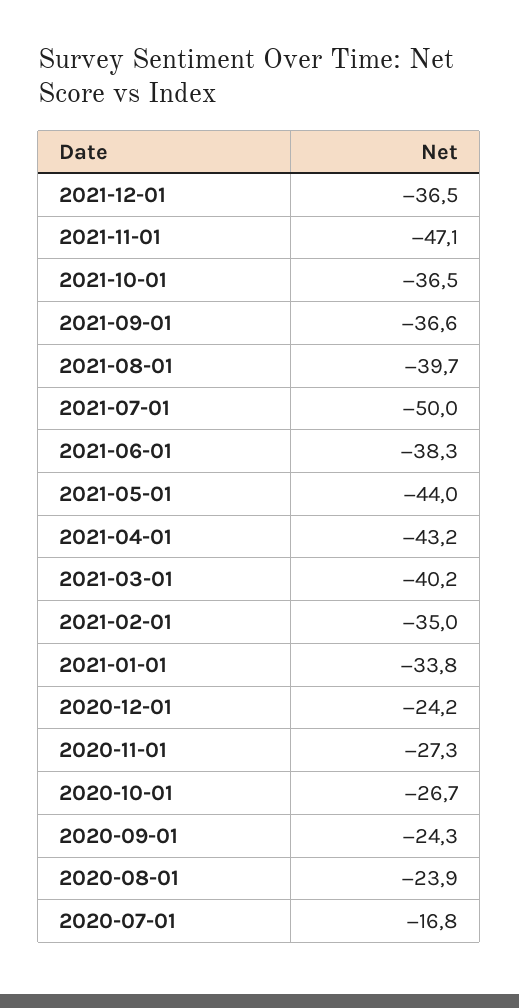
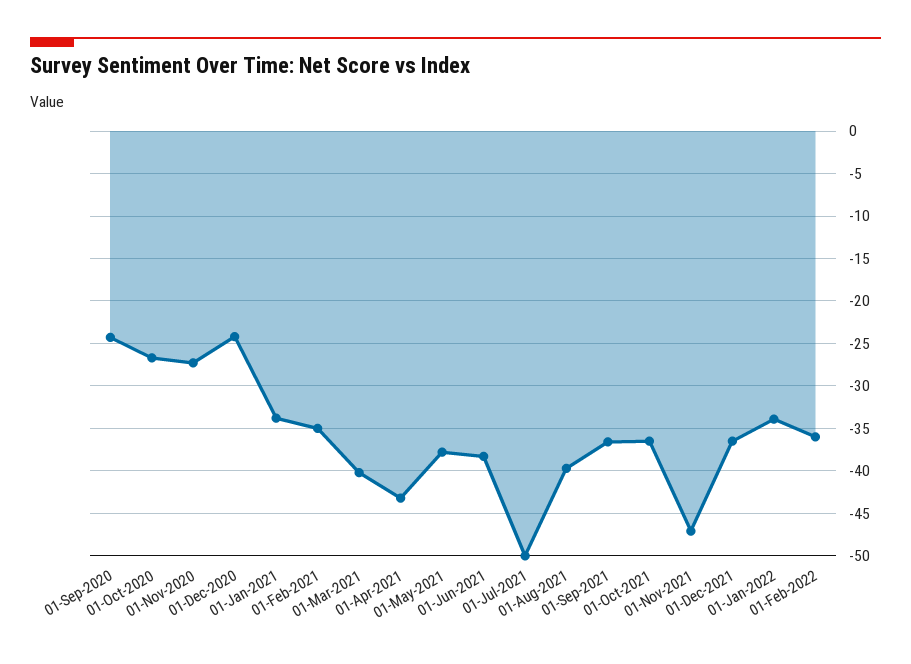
2021-05-01: -44 -> -38
2020-08-01: -23.9 -> none
2020-07-01: -16.8 -> none
01-Jan-2022: none -> -34
01-Feb-2022: none -> -36

